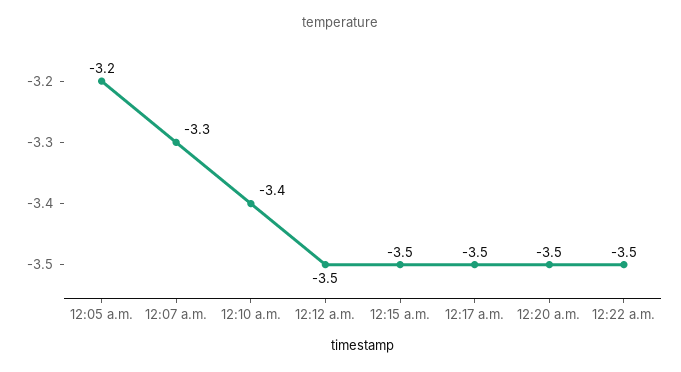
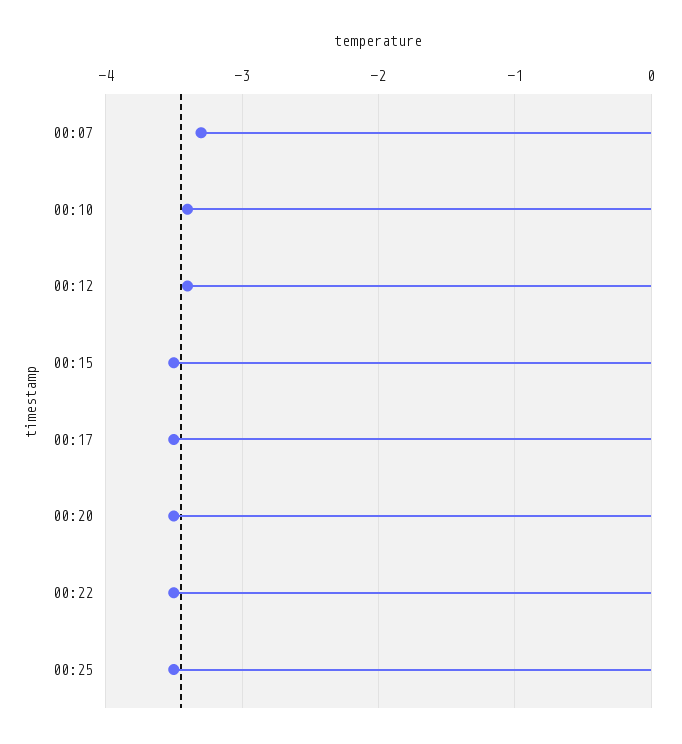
12:05 a.m.: -3.2 -> none
12:12 a.m.: -3.5 -> -3.4
00:25: none -> -3.5

